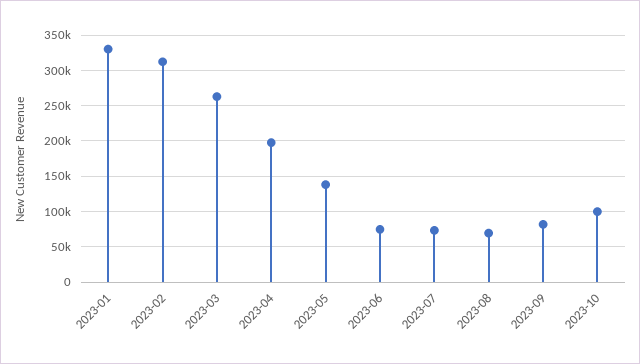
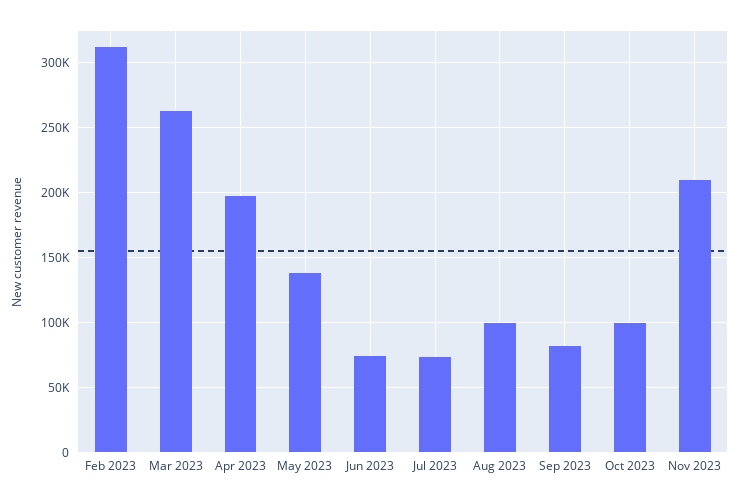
2023-01: 330000 -> none
2023-08: 70000 -> 100000
Nov 2023: none -> 210000

